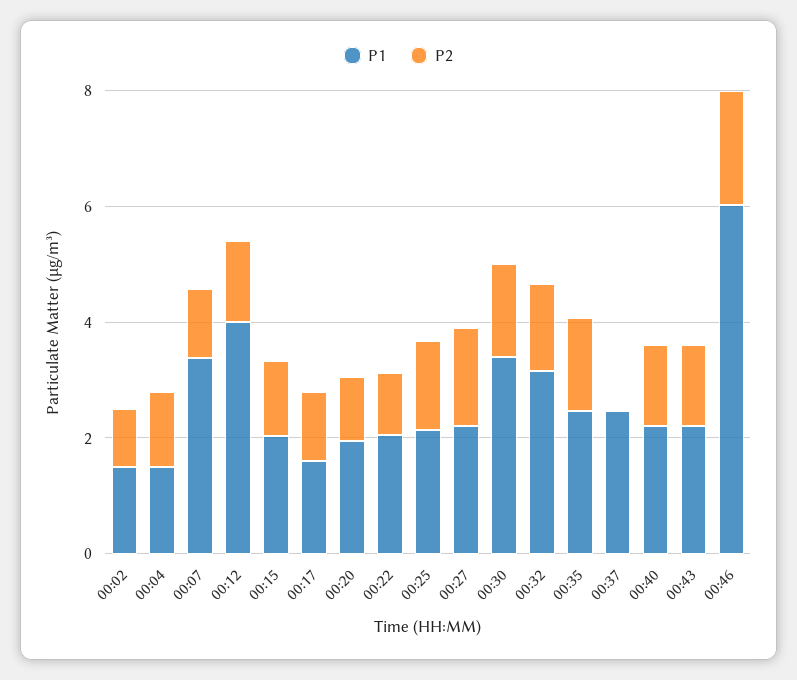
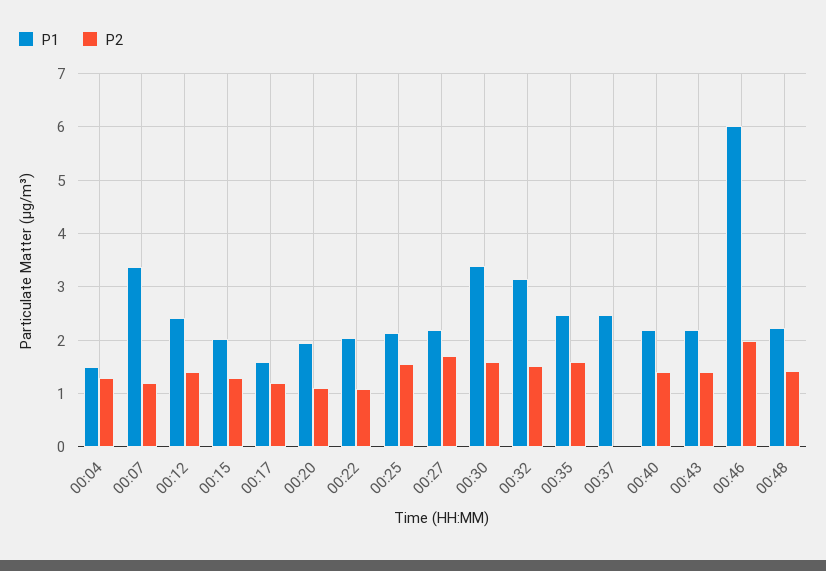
P1, 00:02: 1.5 -> none
P2, 00:02: 1 -> none
P1, 00:12: 4 -> 2.4
P1, 00:48: none -> 2.2
P2, 00:48: none -> 1.4

